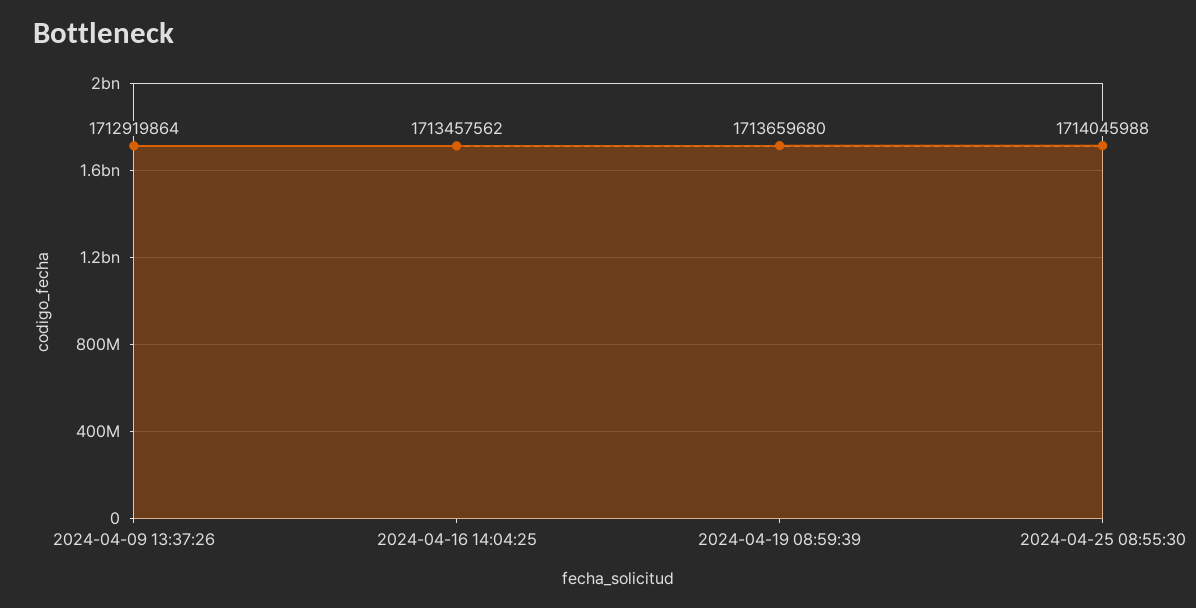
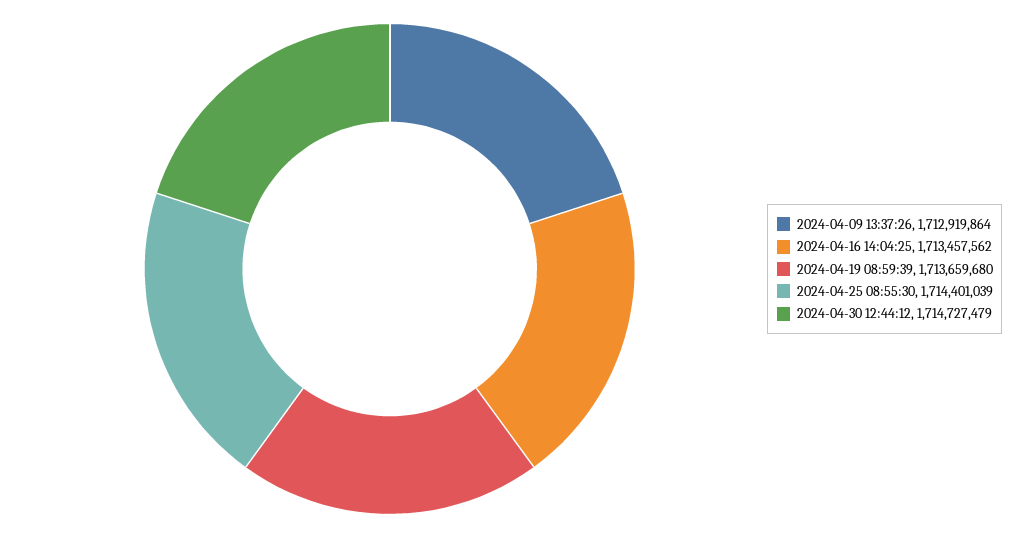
2024-04-25 08:55:30: 1714045988 -> 1714401039
2024-04-30 12:44:12: none -> 1714727479

